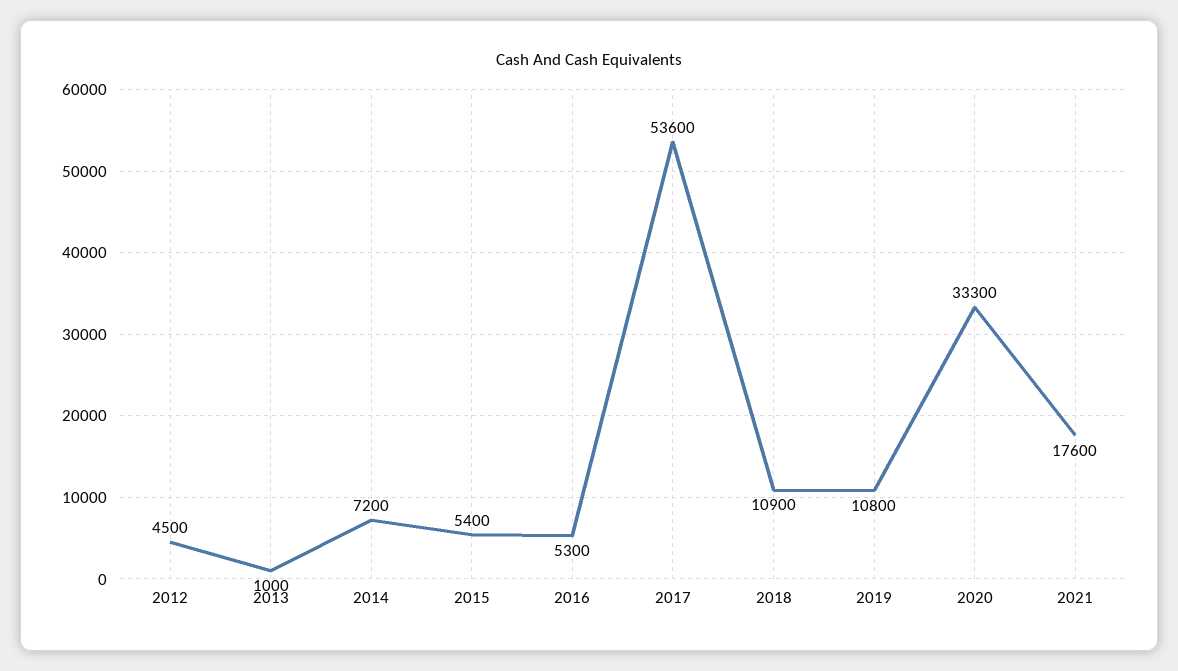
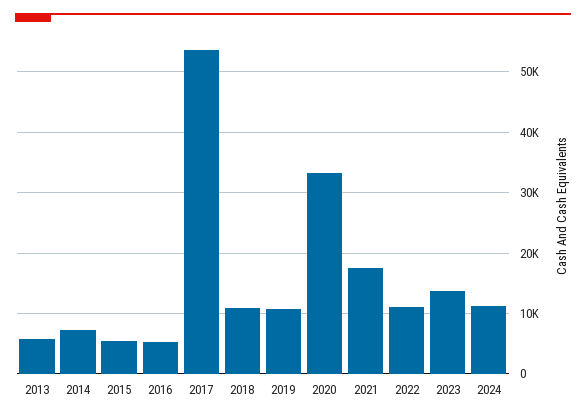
2012: 4500 -> none
2013: 1000 -> 6000
2022: none -> 11000
2023: none -> 14000
2024: none -> 11000

